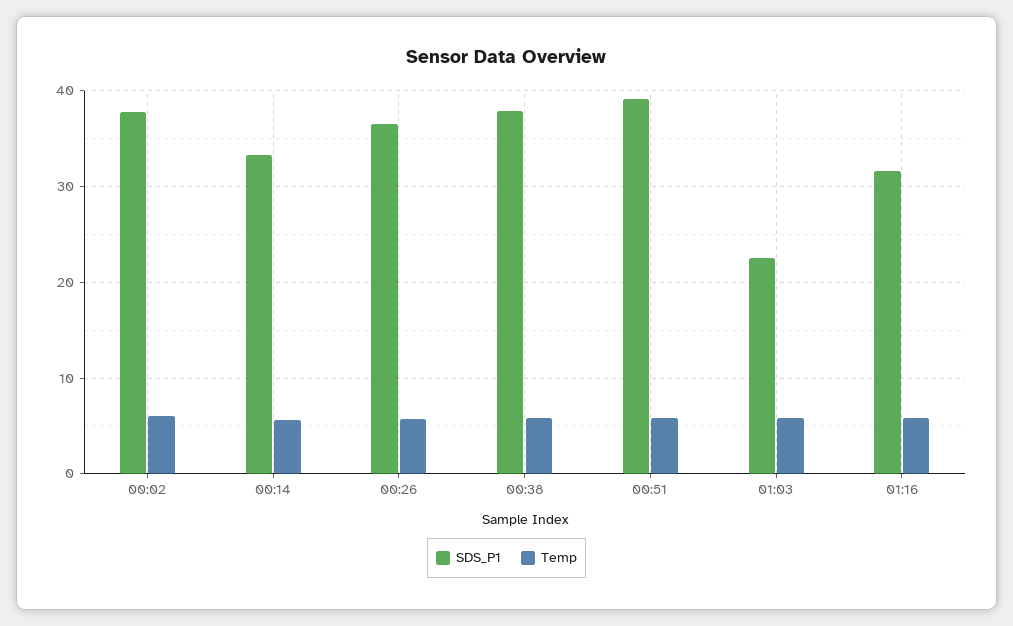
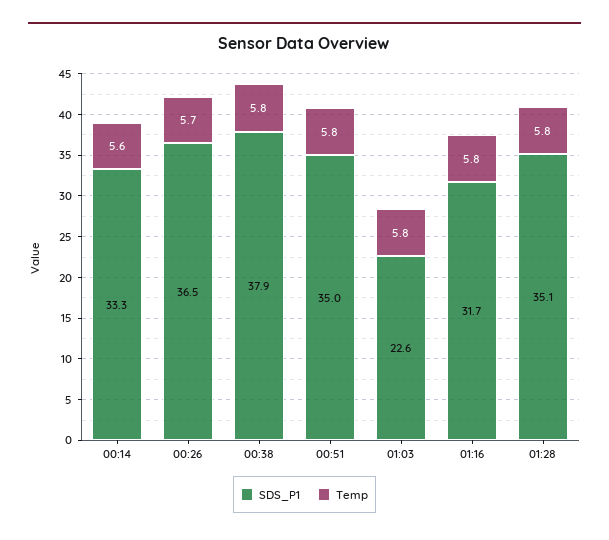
SDS_P1, 00:02: 38 -> none
Temp, 00:02: 6 -> none
SDS_P1, 00:51: 39 -> 35
SDS_P1, 01:28: none -> 35.1
Temp, 01:28: none -> 5.8

